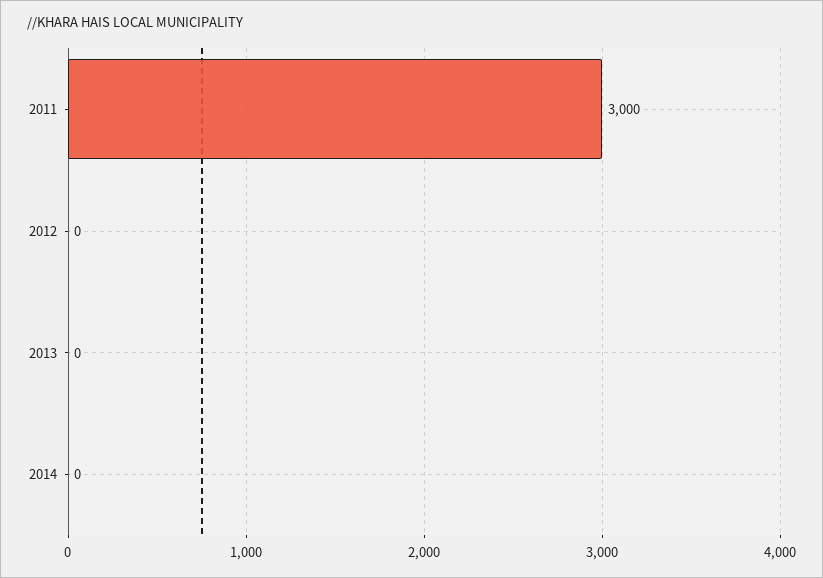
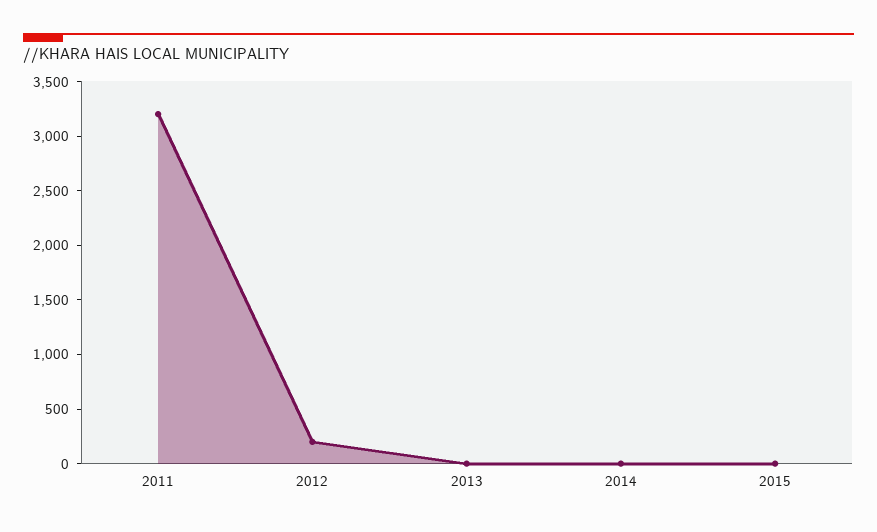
2011: 3000 -> 3200
2012: 0 -> 200
2015: none -> 0

